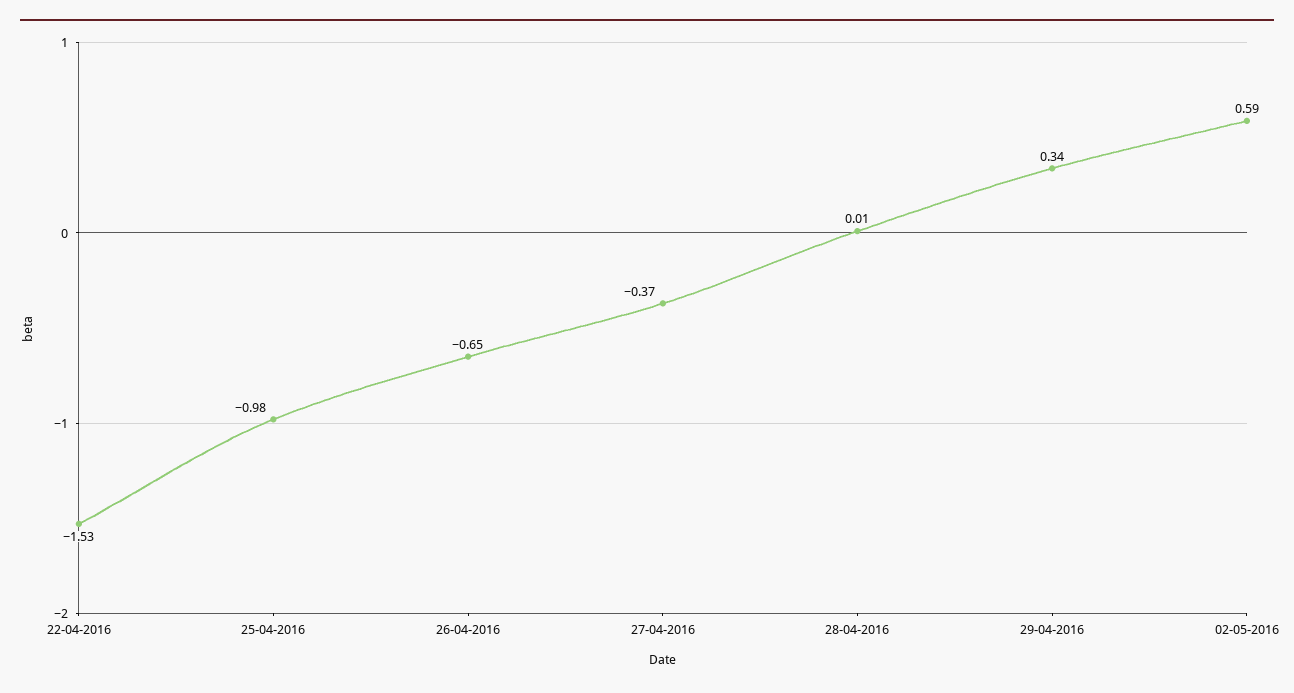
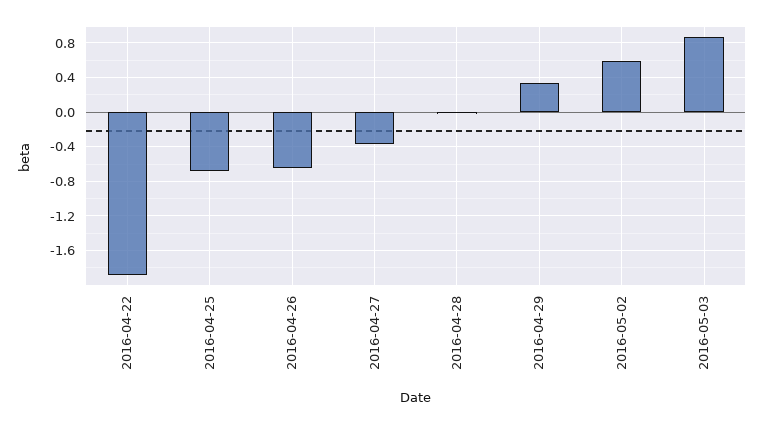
22-04-2016: -1.53 -> -1.9
25-04-2016: -0.98 -> -0.7
2016-05-03: none -> 0.9

